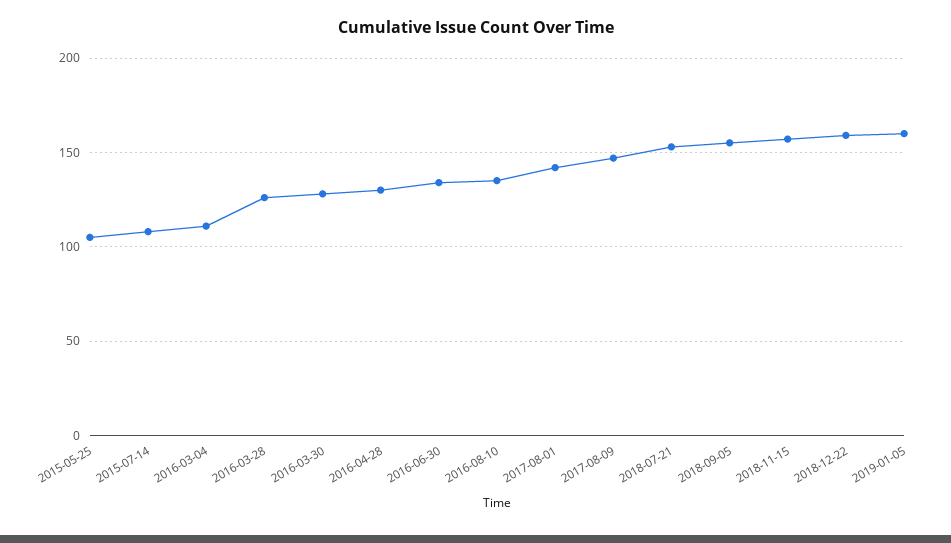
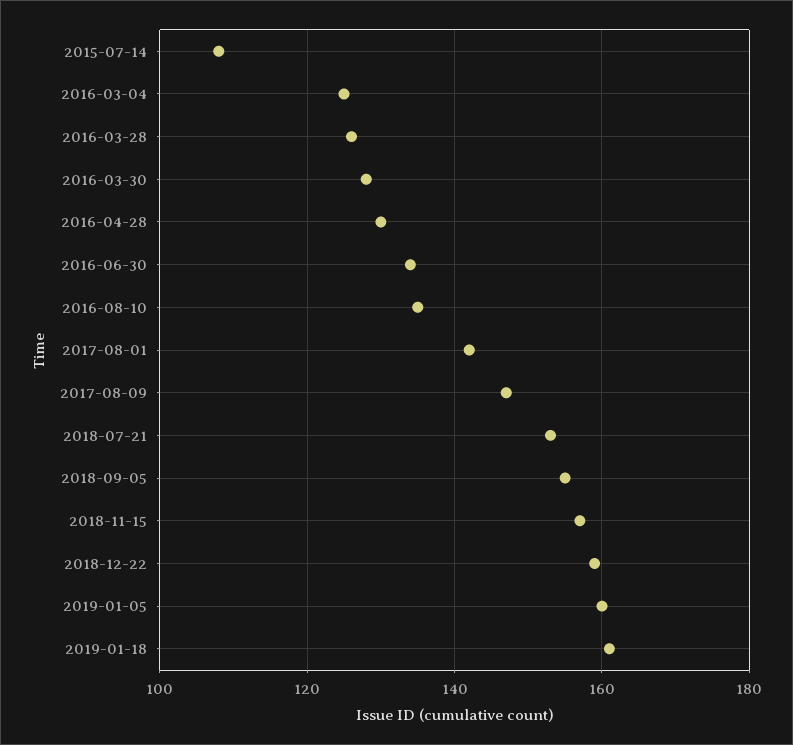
2015-05-25: 105 -> none
2016-03-04: 110 -> 125
2019-01-18: none -> 160

